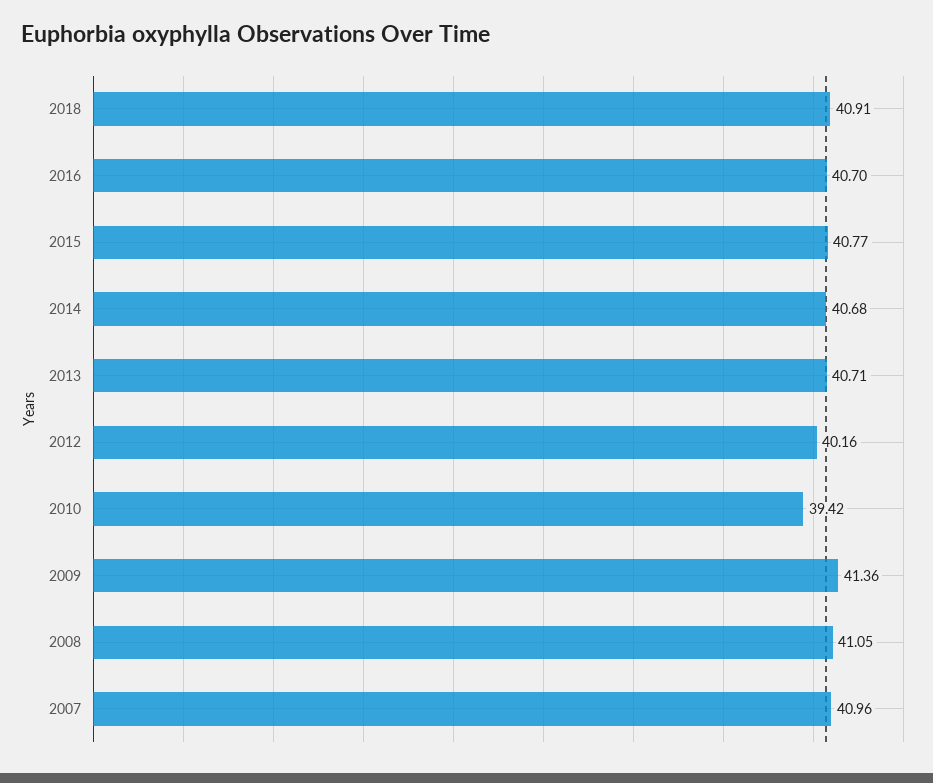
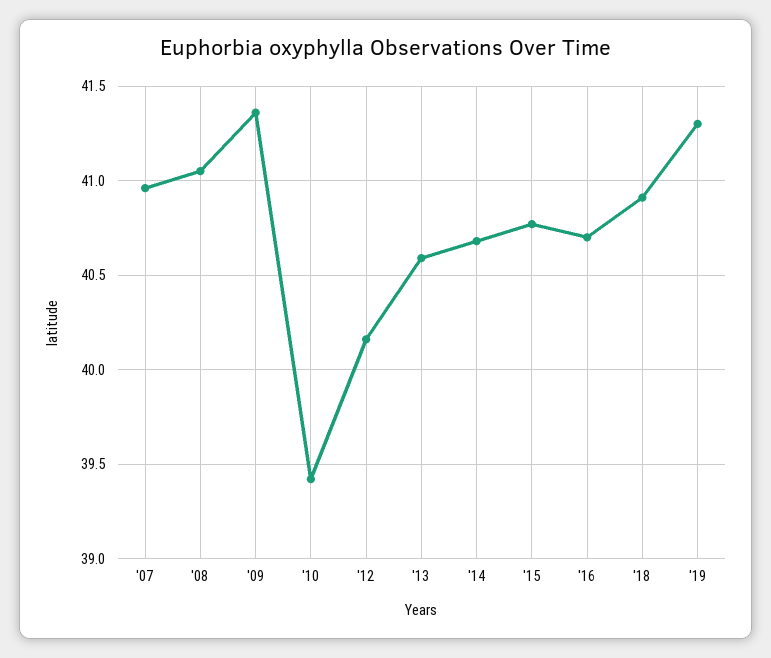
2013: 40.71 -> 40.6
'19: none -> 41.3

